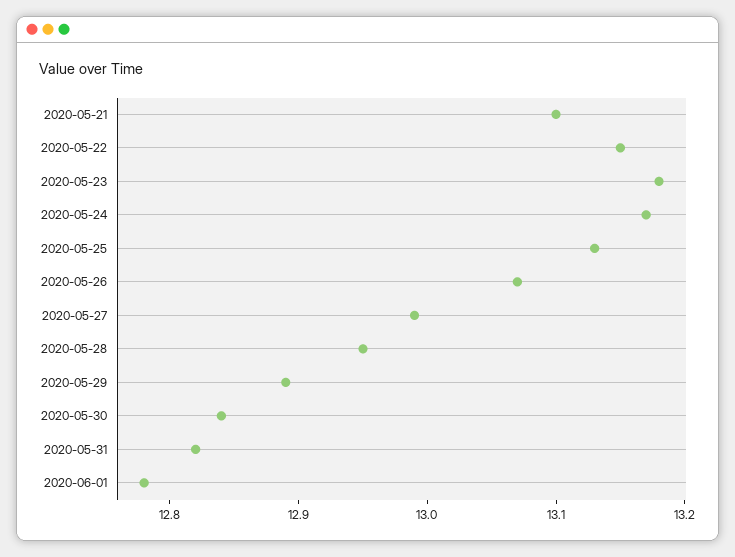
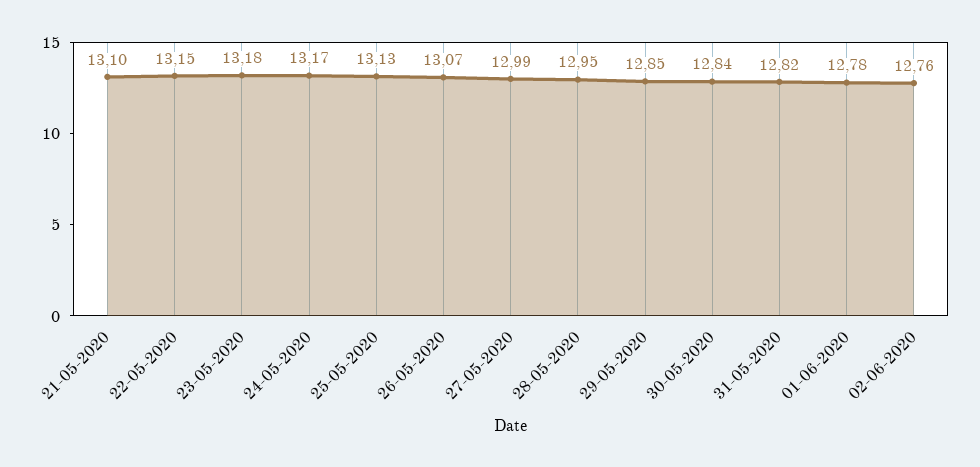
2020-05-29: 12.89 -> 12.85
02-06-2020: none -> 12.76

